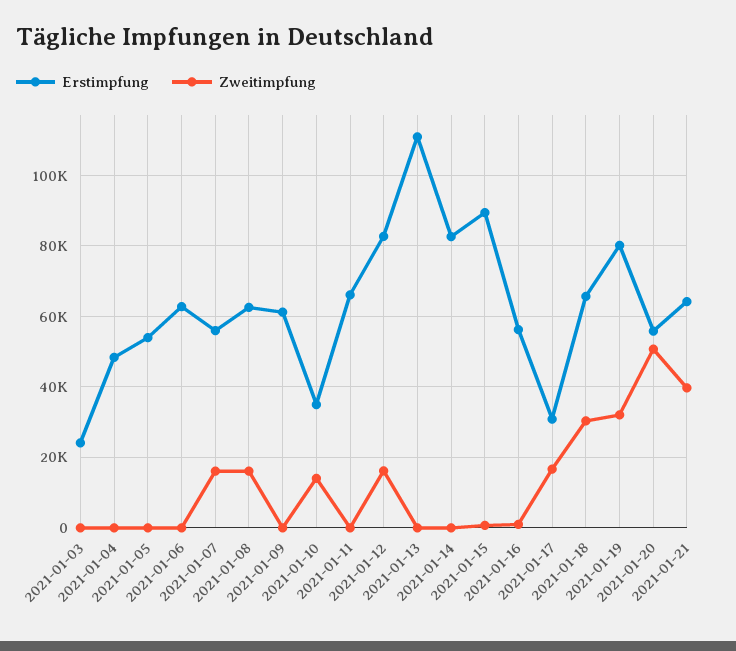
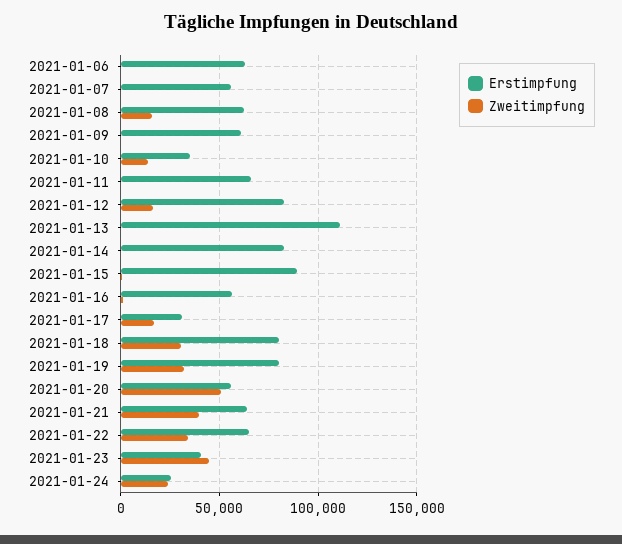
Erstimpfung, 2021-01-03: 24000 -> none
Zweitimpfung, 2021-01-03: 0 -> none
Erstimpfung, 2021-01-04: 48000 -> none
Zweitimpfung, 2021-01-04: 0 -> none
Erstimpfung, 2021-01-05: 54000 -> none
Zweitimpfung, 2021-01-05: 0 -> none
Zweitimpfung, 2021-01-07: 16000 -> 0
Erstimpfung, 2021-01-18: 66000 -> 80000
Erstimpfung, 2021-01-22: none -> 65000
Zweitimpfung, 2021-01-22: none -> 35000
Erstimpfung, 2021-01-23: none -> 40000
Zweitimpfung, 2021-01-23: none -> 45000
Erstimpfung, 2021-01-24: none -> 25000
Zweitimpfung, 2021-01-24: none -> 25000

